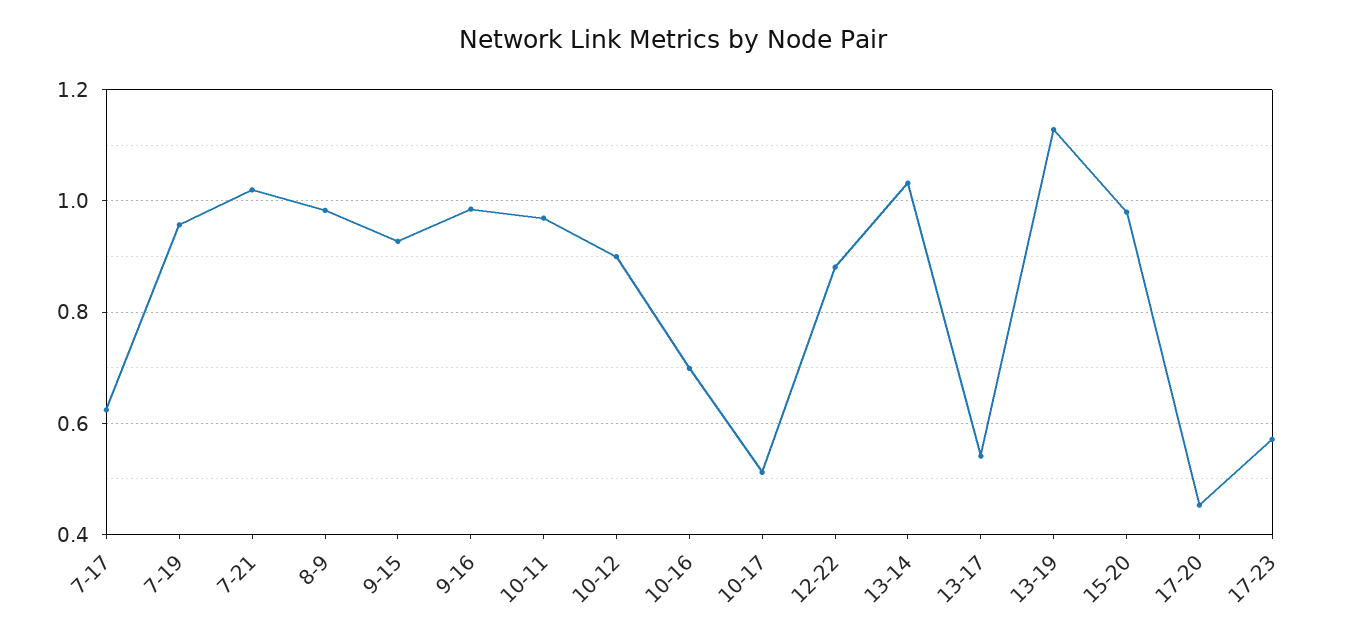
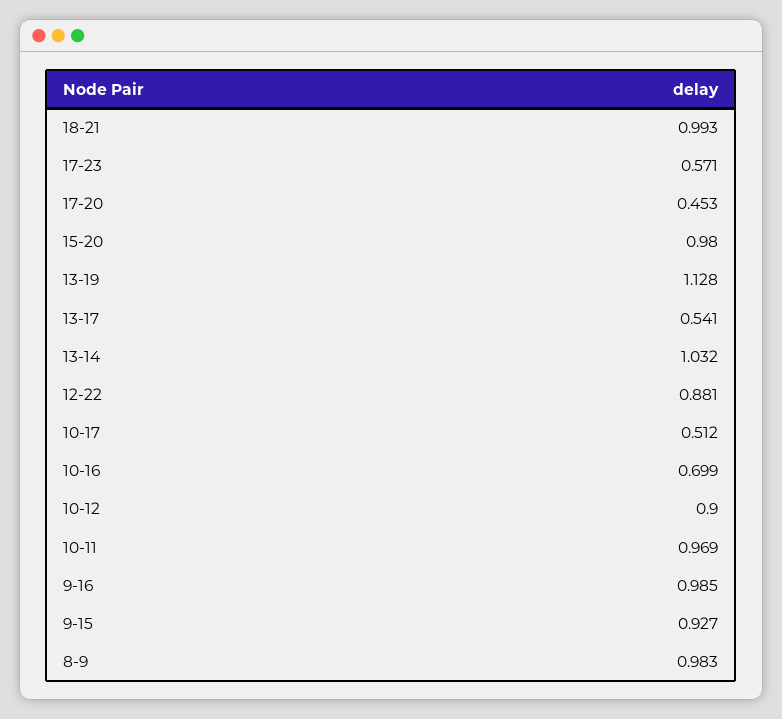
7-17: 0.62 -> none
7-19: 0.96 -> none
7-21: 1.02 -> none
18-21: none -> 0.993

